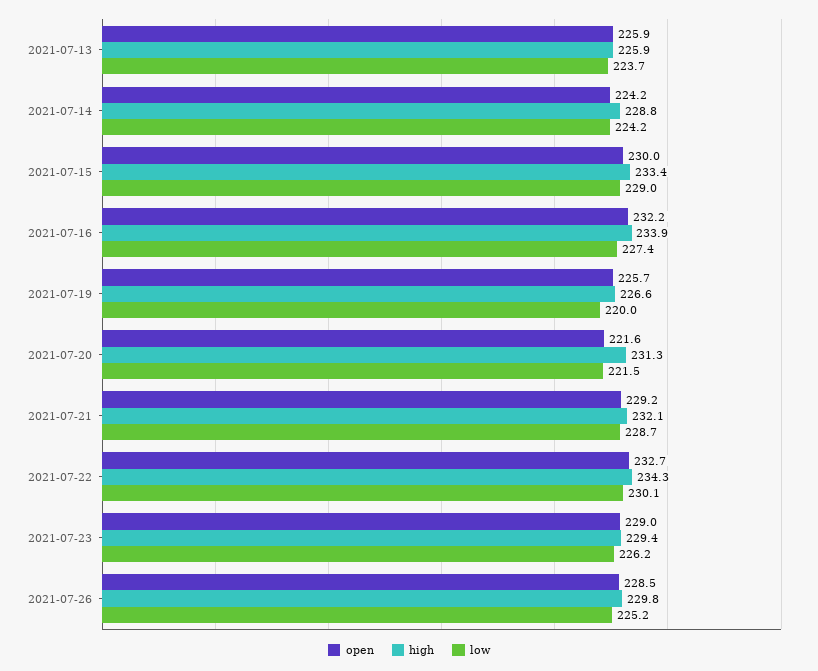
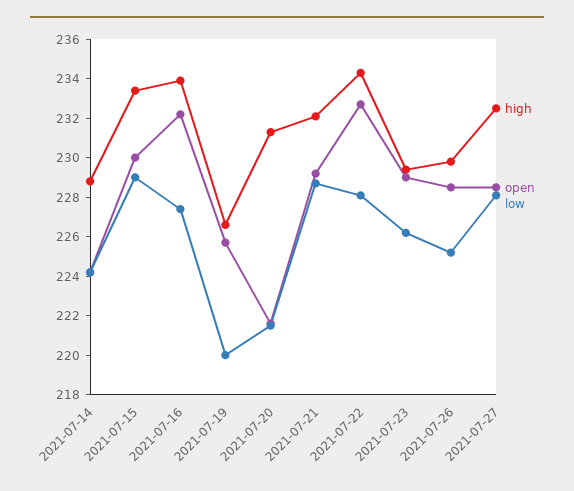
open, 2021-07-13: 225.9 -> none
high, 2021-07-13: 225.9 -> none
low, 2021-07-13: 223.7 -> none
low, 2021-07-22: 230.1 -> 228
high, 2021-07-27: none -> 232.5
open, 2021-07-27: none -> 228.5
low, 2021-07-27: none -> 228

